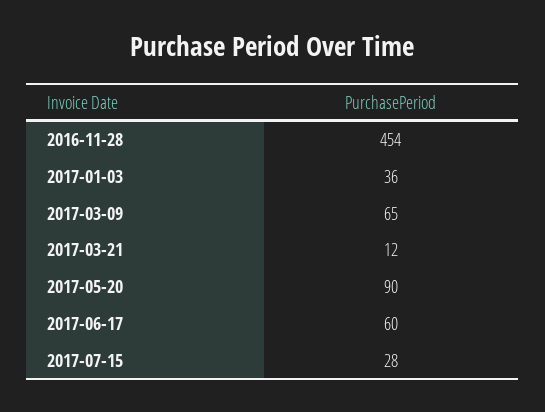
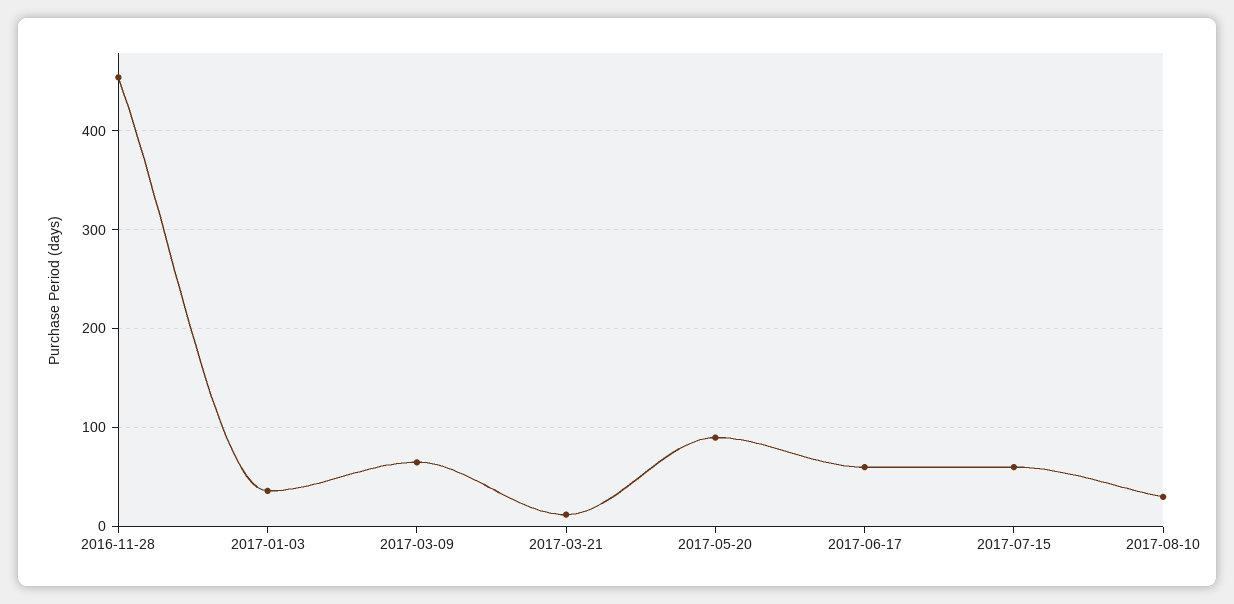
2017-07-15: 28 -> 60
2017-08-10: none -> 30

